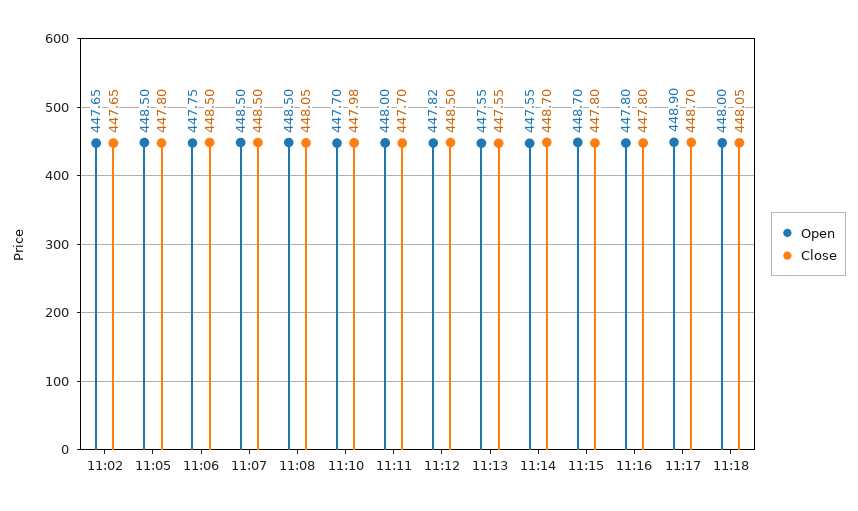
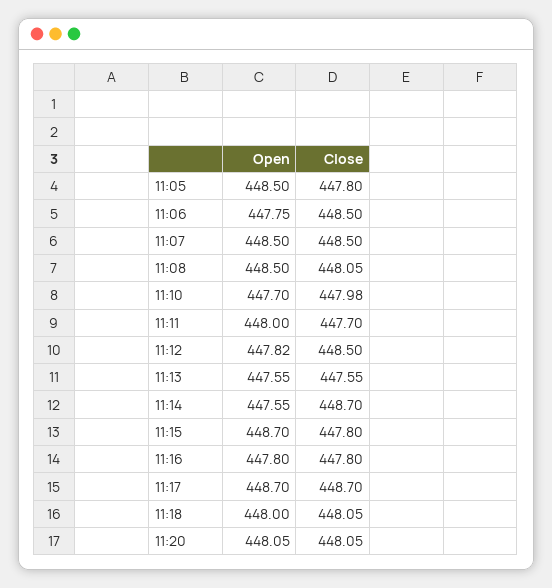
Open, 11:02: 447.65 -> none
Close, 11:02: 447.65 -> none
Open, 11:17: 448.9 -> 448.7
Open, 11:20: none -> 448.05
Close, 11:20: none -> 448.05

